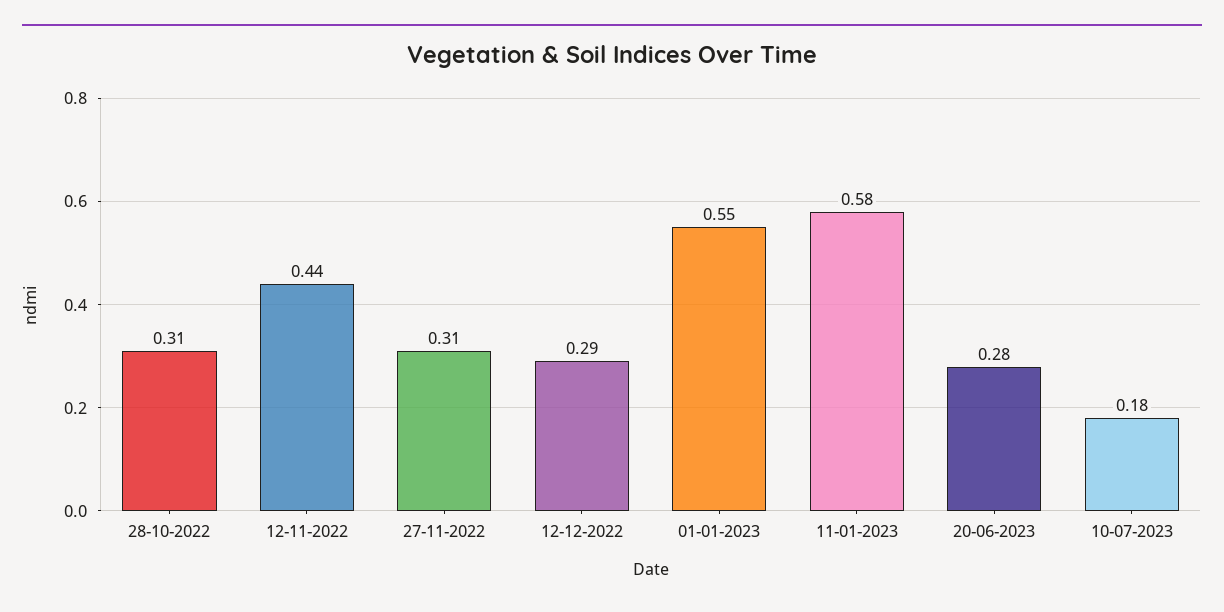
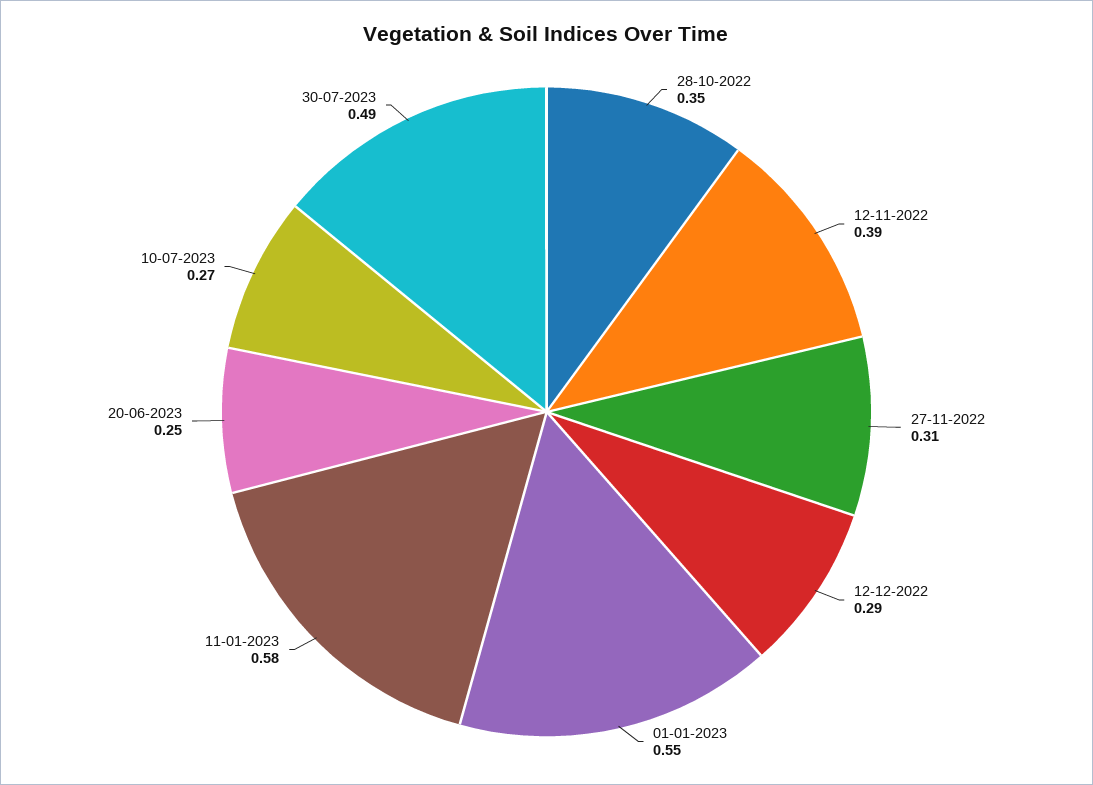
28-10-2022: 0.31 -> 0.35
12-11-2022: 0.44 -> 0.39
20-06-2023: 0.28 -> 0.25
10-07-2023: 0.18 -> 0.27
30-07-2023: none -> 0.49

